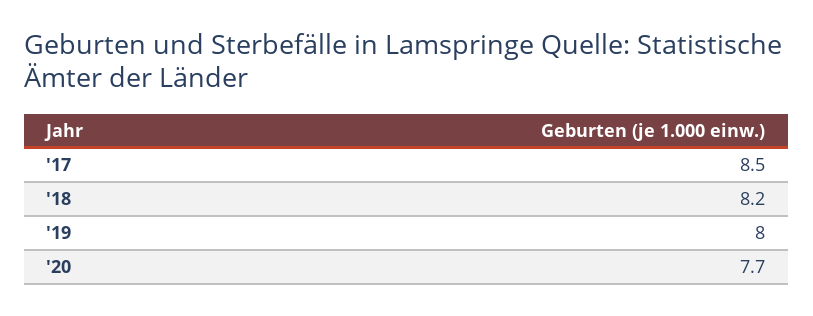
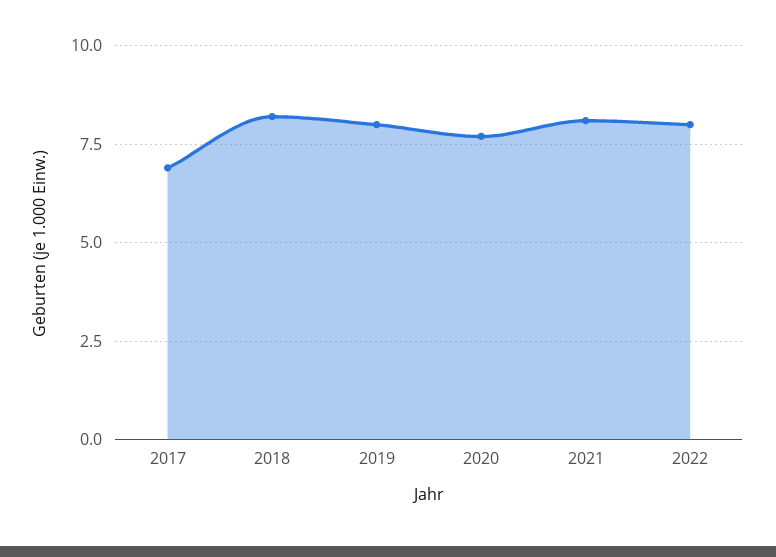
'17: 8.5 -> 7
2021: none -> 8
2022: none -> 8

